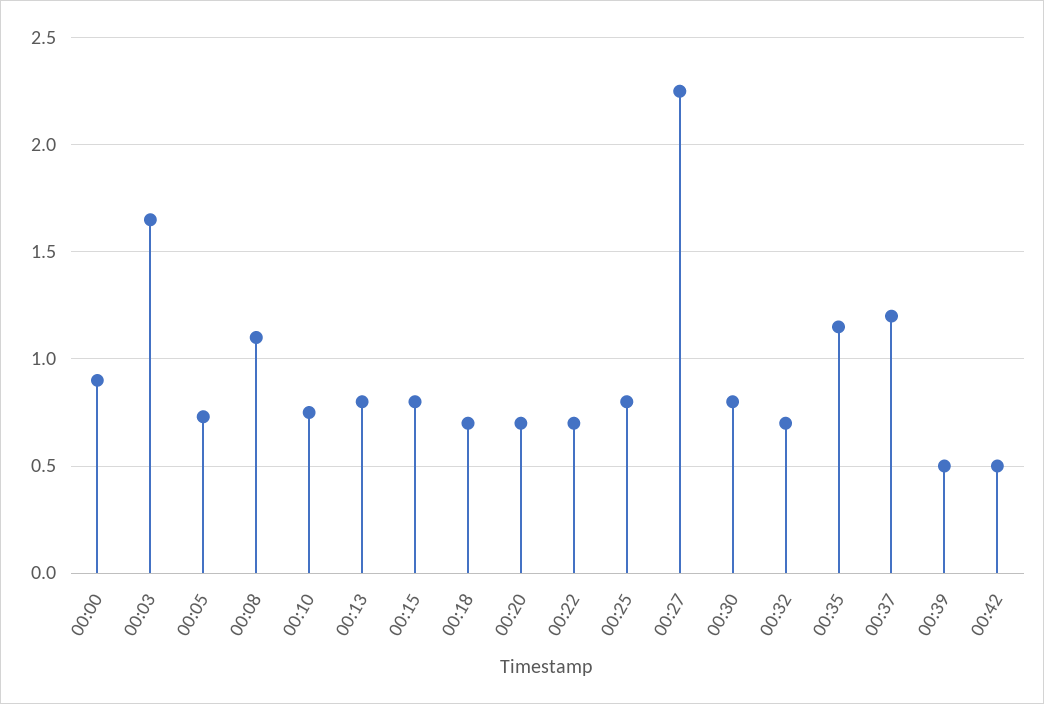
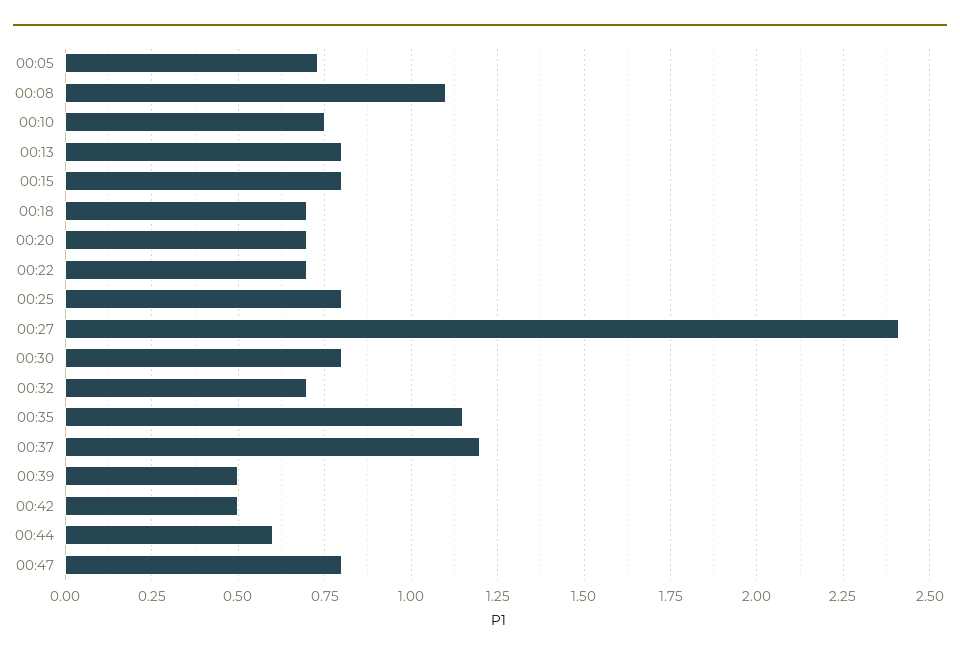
00:00: 0.9 -> none
00:03: 1.65 -> none
00:27: 2.25 -> 2.4
00:44: none -> 0.6
00:47: none -> 0.8

